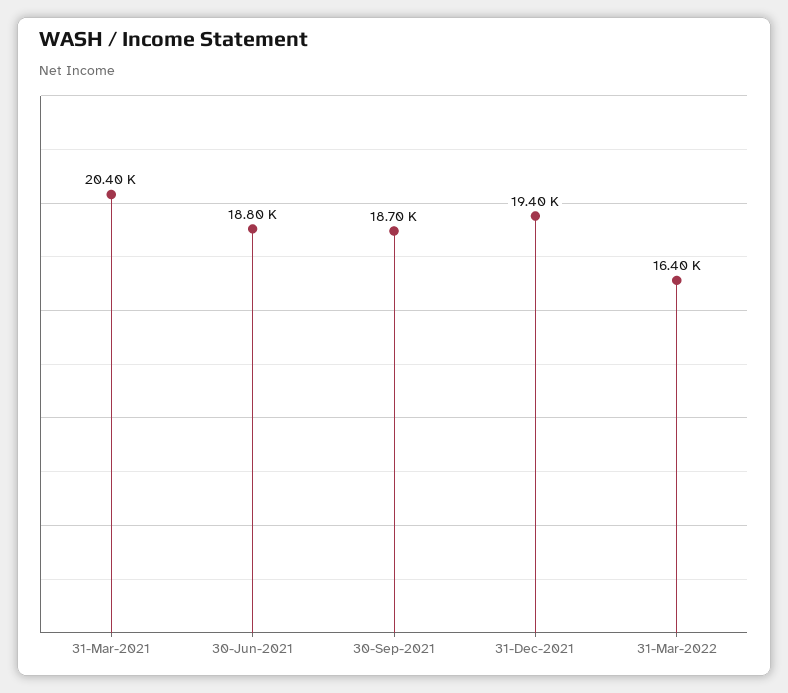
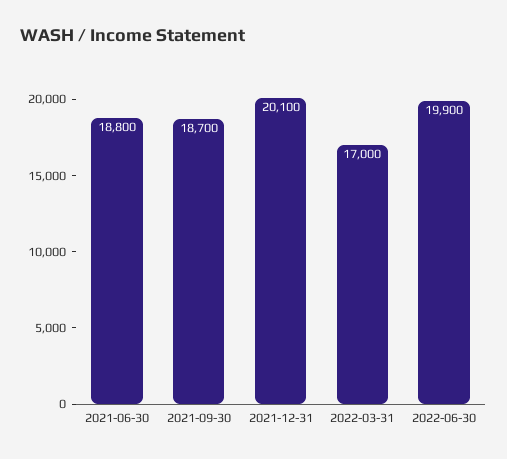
31-Mar-2021: 20400 -> none
31-Dec-2021: 19400 -> 20100
31-Mar-2022: 16400 -> 17000
2022-06-30: none -> 19900

